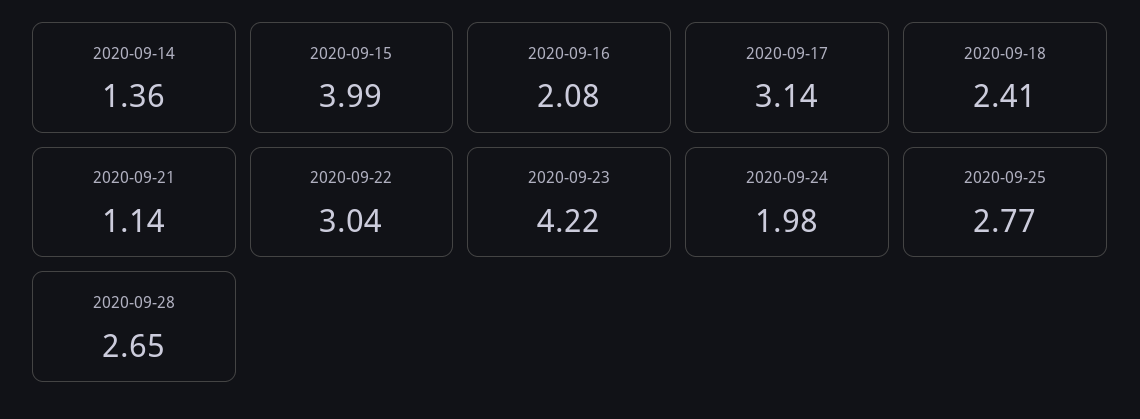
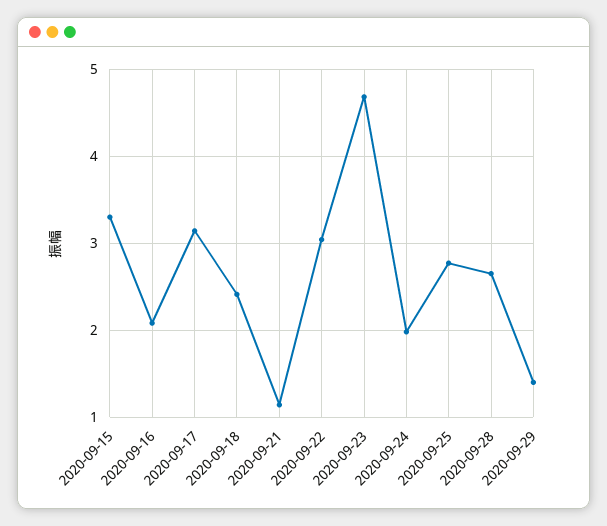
2020-09-14: 1.36 -> none
2020-09-15: 3.99 -> 3.3
2020-09-23: 4.22 -> 4.7
2020-09-29: none -> 1.4

